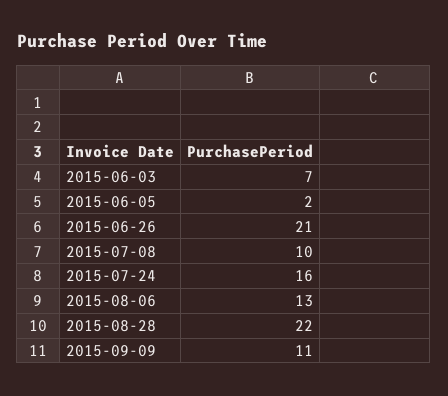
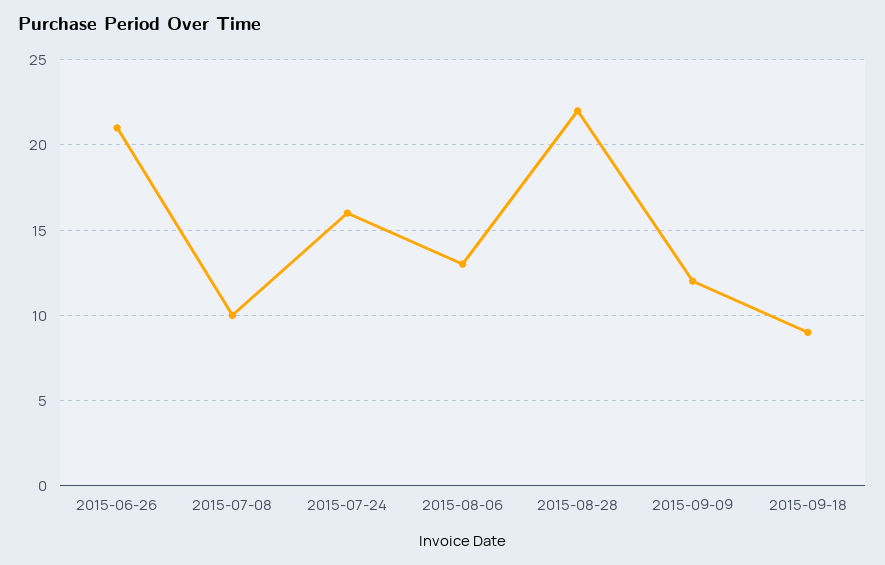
2015-06-03: 7 -> none
2015-06-05: 2 -> none
2015-09-09: 11 -> 12
2015-09-18: none -> 9

